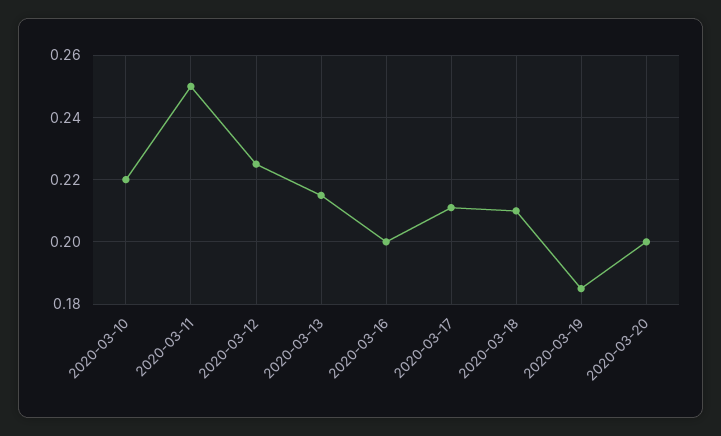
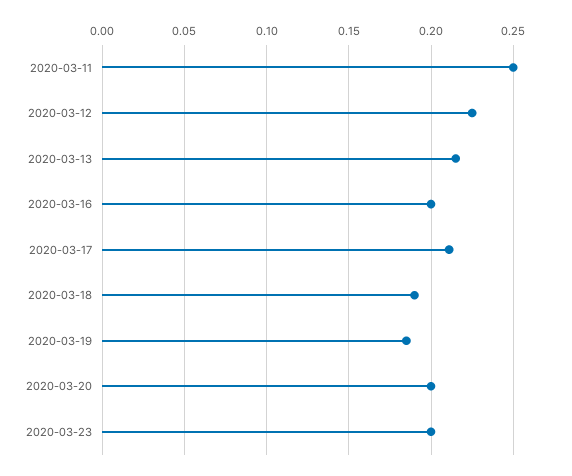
2020-03-10: 0.22 -> none
2020-03-18: 0.21 -> 0.19
2020-03-23: none -> 0.2

